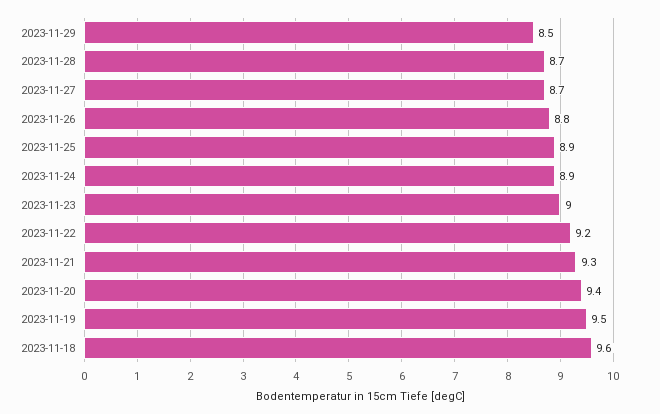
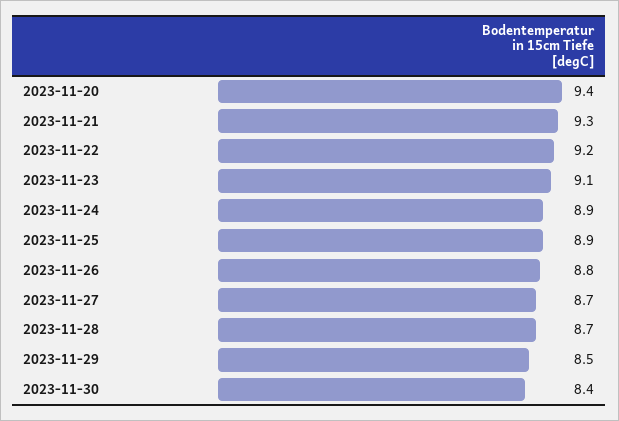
2023-11-23: 9 -> 9.1
2023-11-19: 9.5 -> none
2023-11-18: 9.6 -> none
2023-11-30: none -> 8.4

